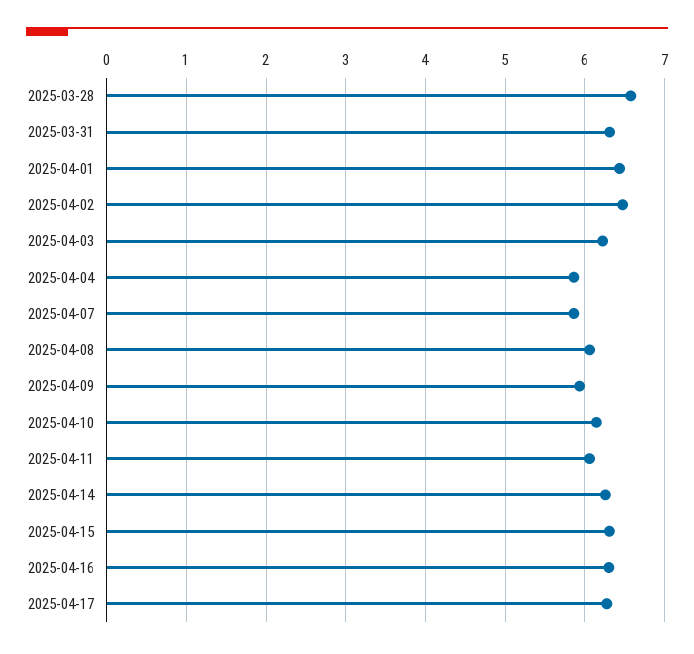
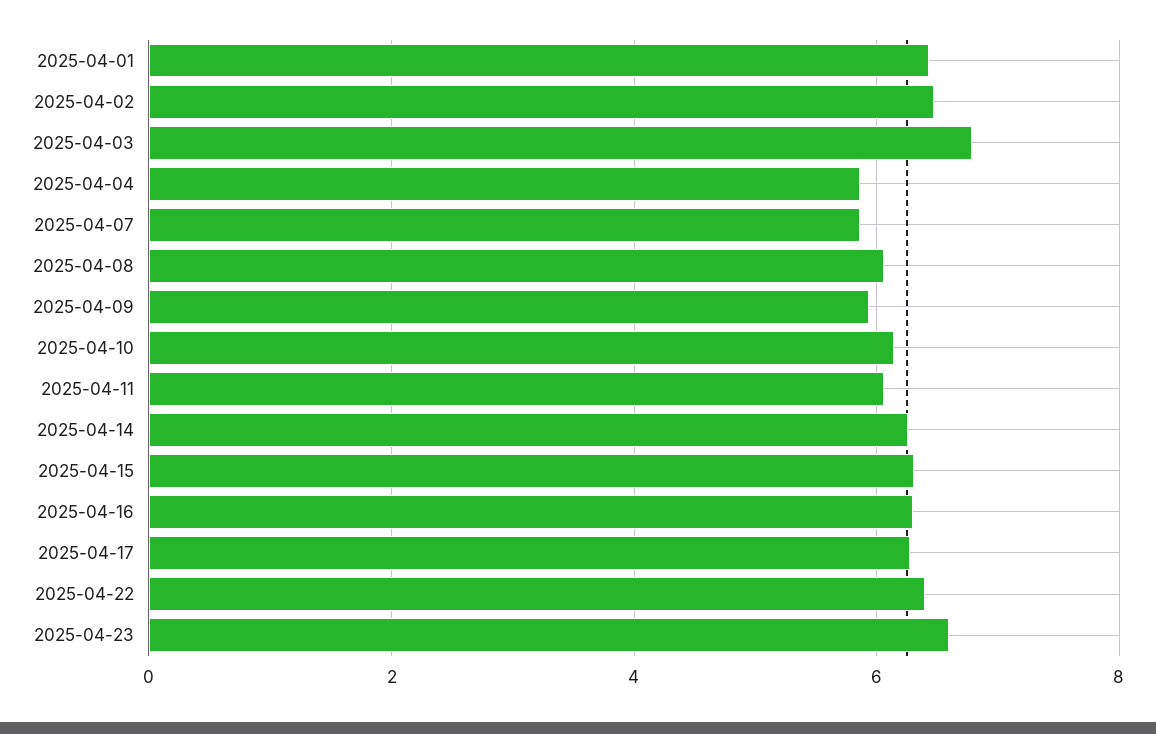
2025-03-28: 6.6 -> none
2025-03-31: 6.3 -> none
2025-04-03: 6.2 -> 6.8
2025-04-22: none -> 6.4
2025-04-23: none -> 6.6

